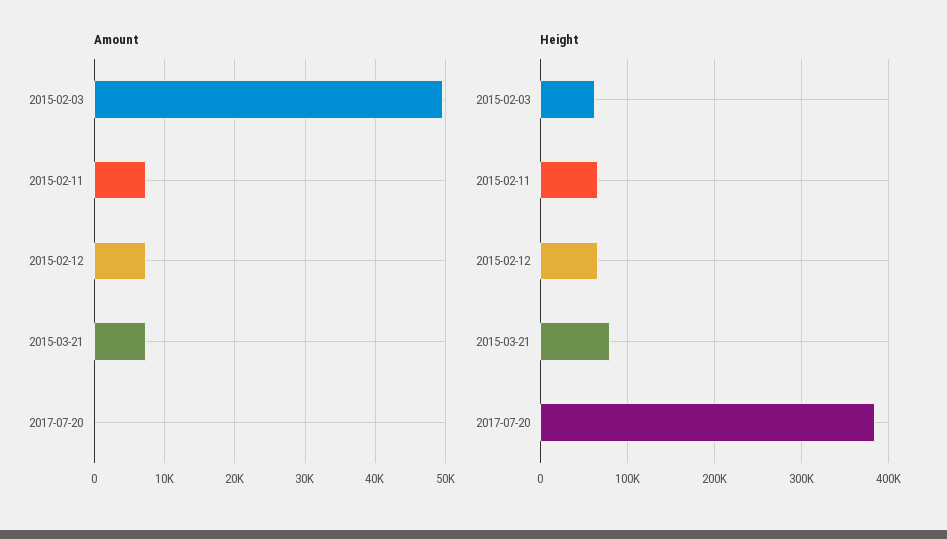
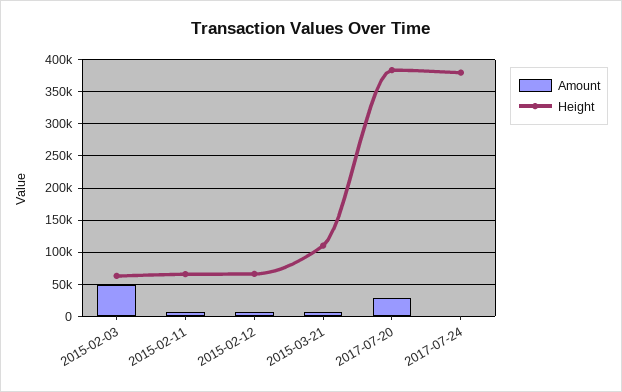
Amount, 2017-07-20: 0 -> 30000
Height, 2015-03-21: 80000 -> 110000
Amount, 2017-07-24: none -> 0
Height, 2017-07-24: none -> 380000

